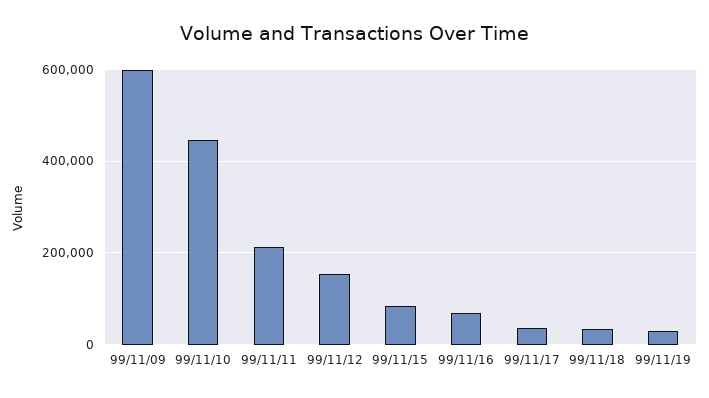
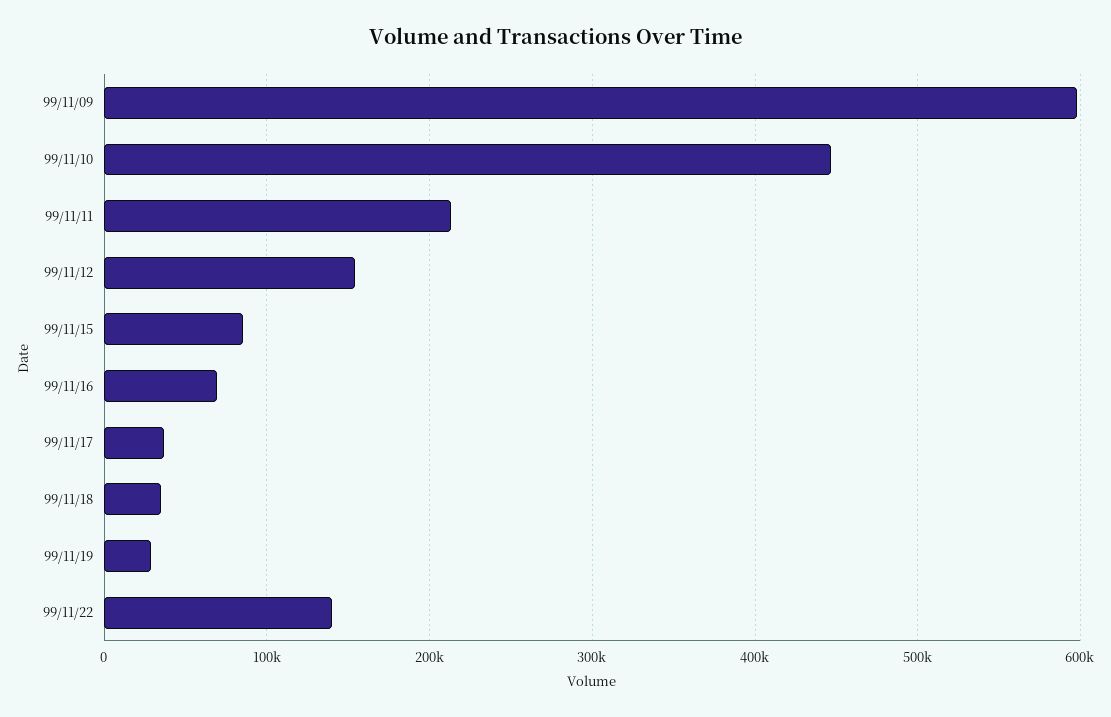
99/11/22: none -> 140000

